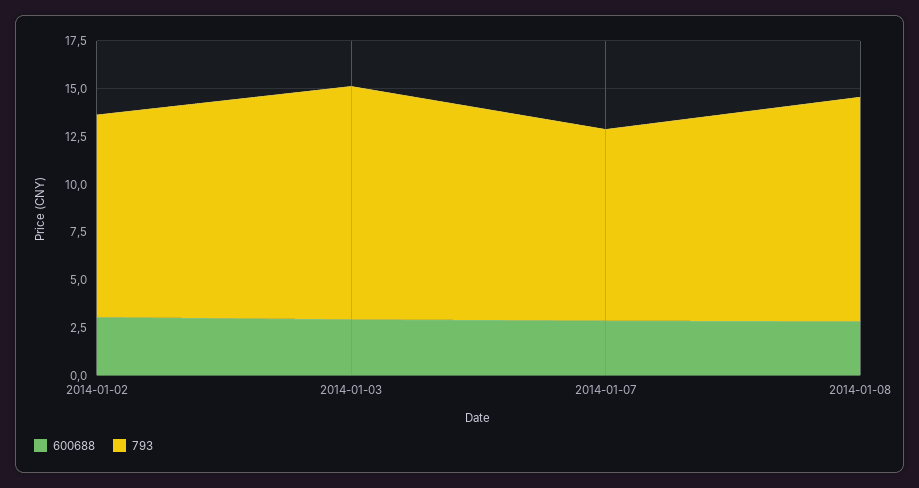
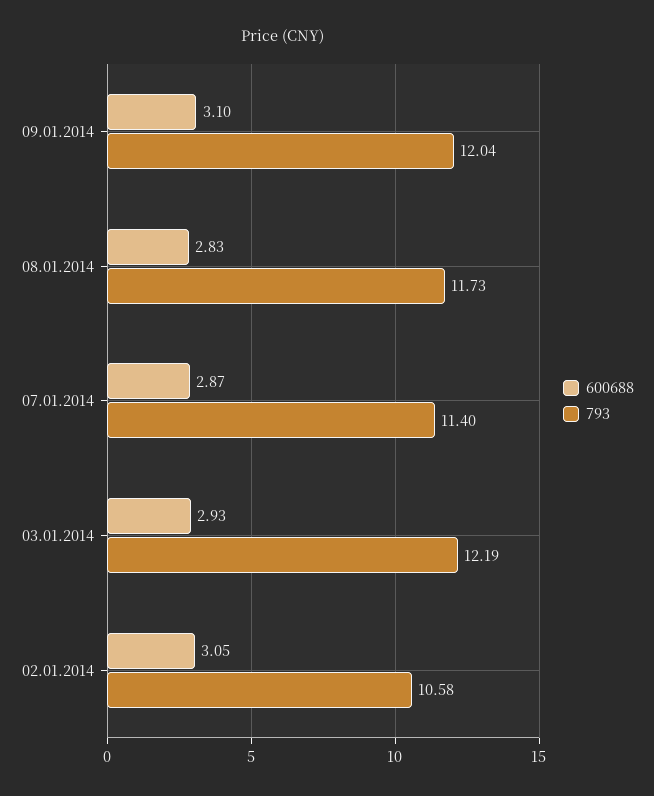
793, 2014-01-07: 10 -> 11.4
600688, 09.01.2014: none -> 3.1
793, 09.01.2014: none -> 12.04

